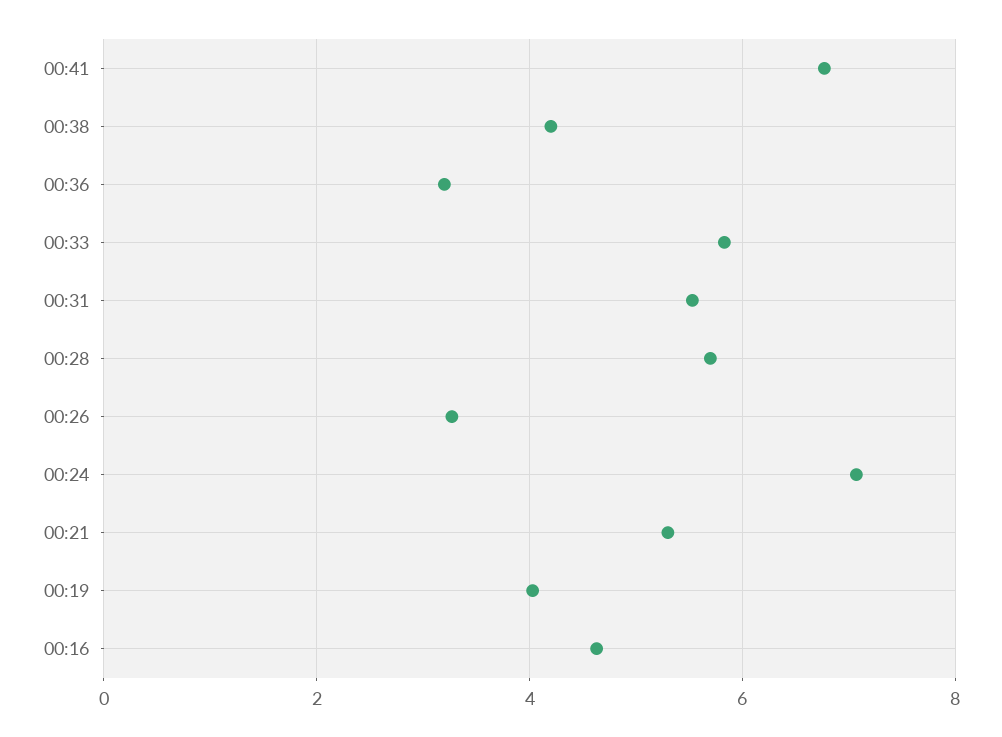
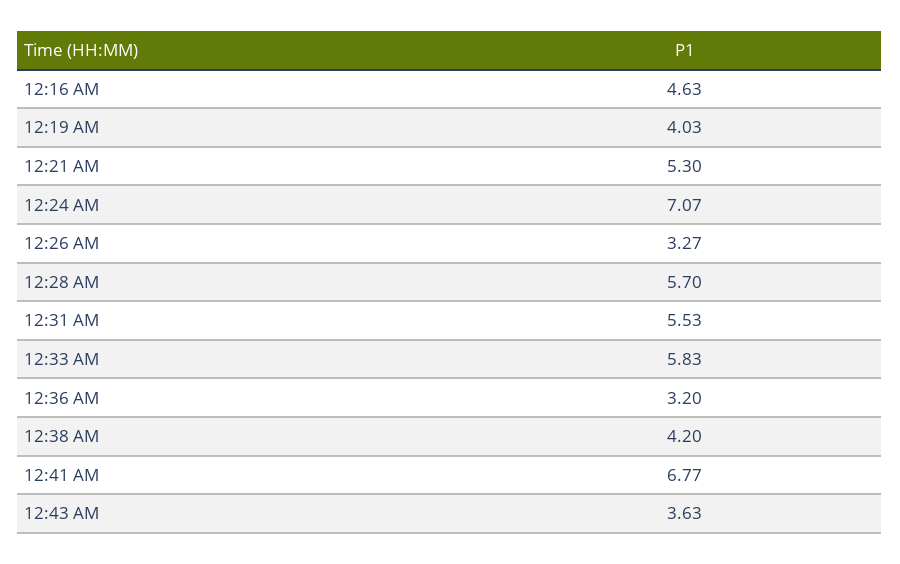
12:43 AM: none -> 3.63

